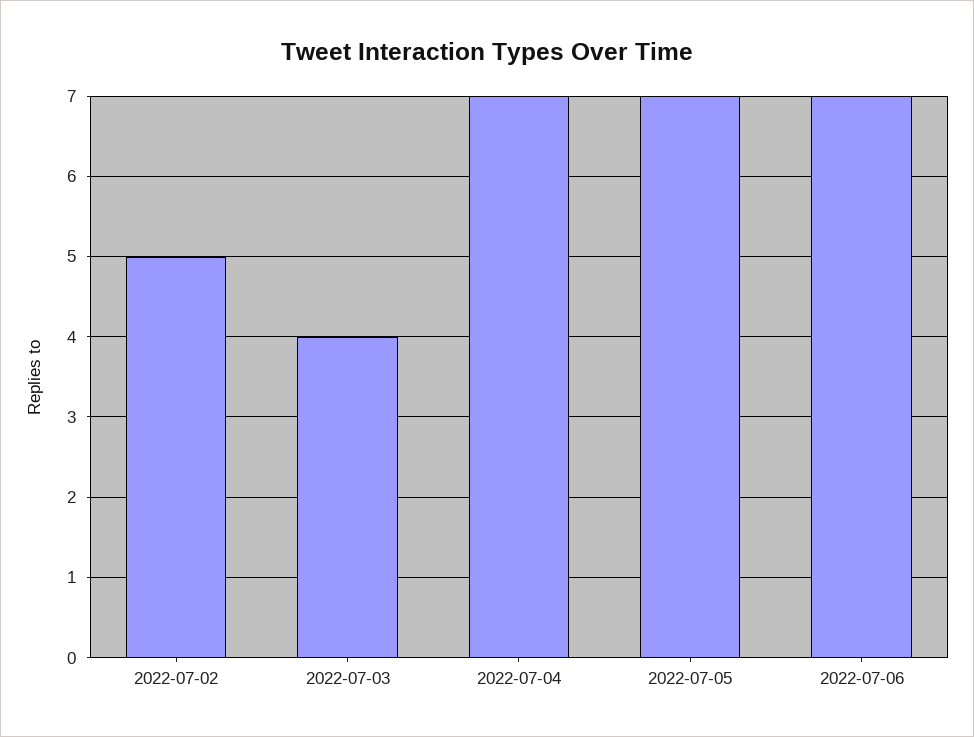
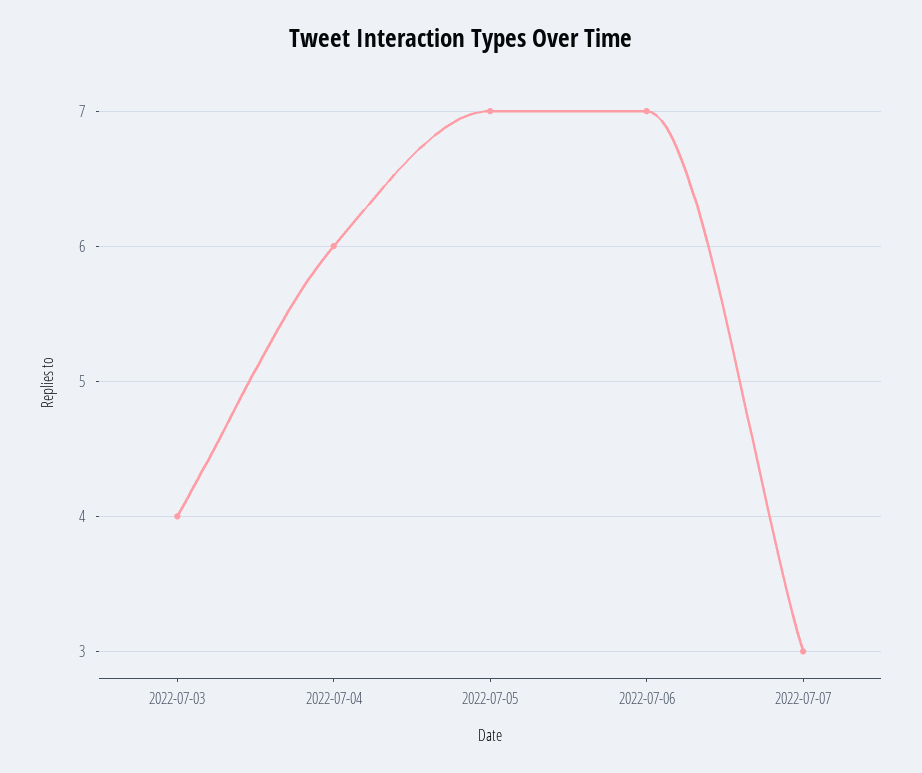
2022-07-02: 5 -> none
2022-07-04: 7 -> 6
2022-07-07: none -> 3

